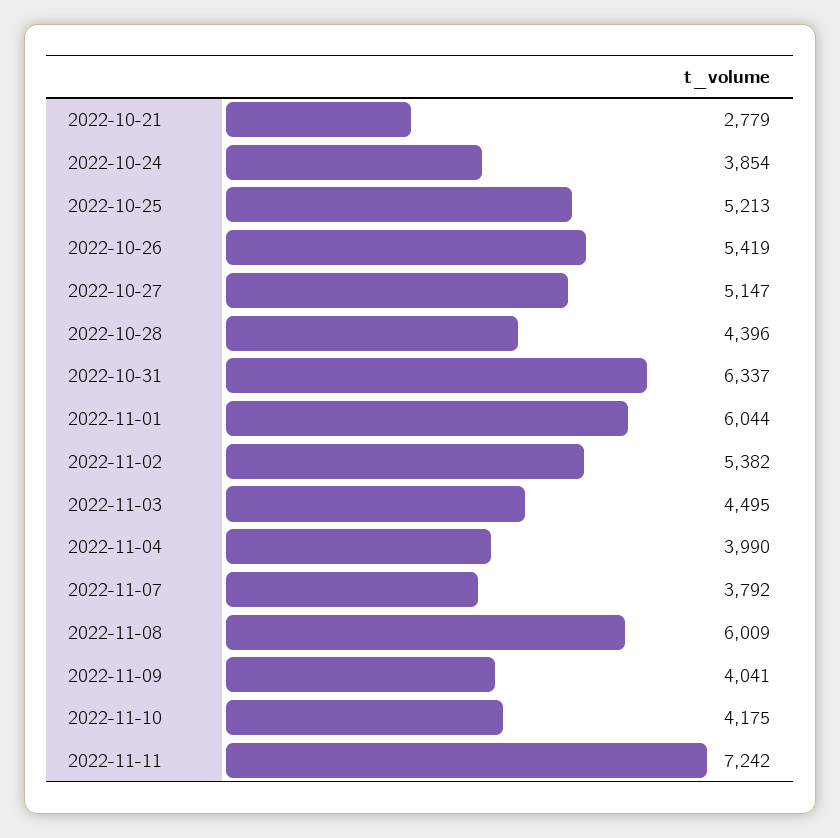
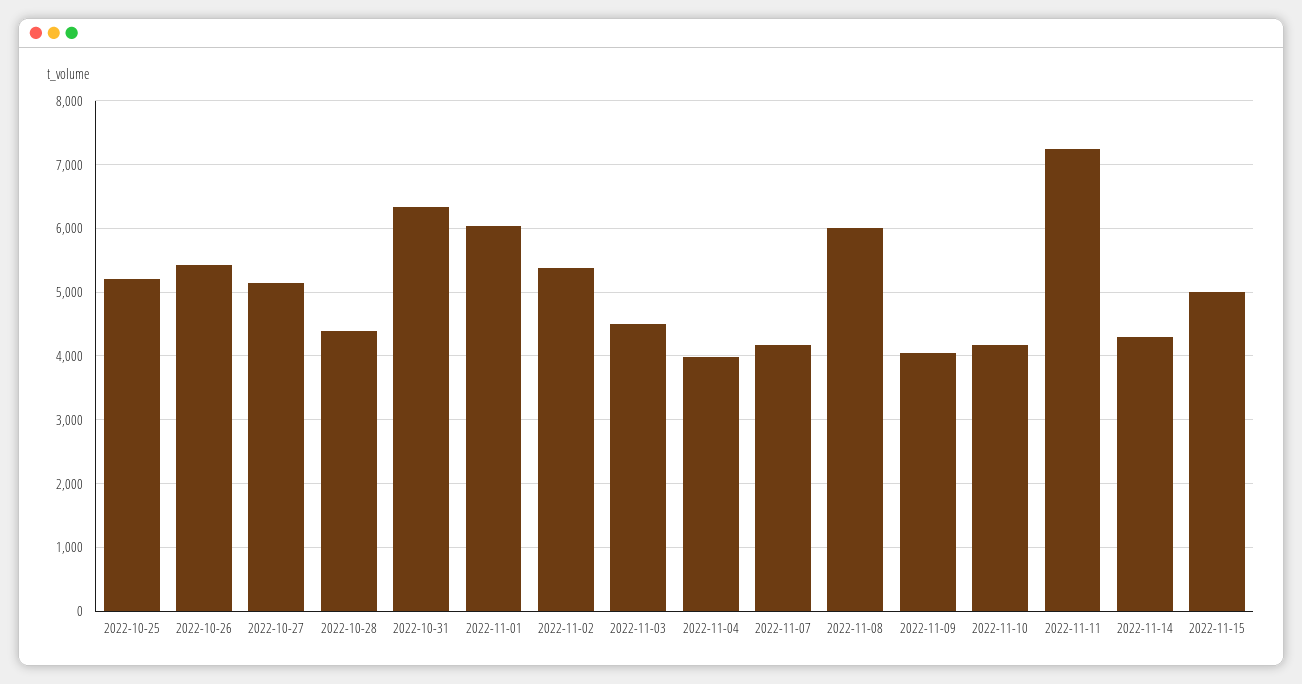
2022-10-21: 2779 -> none
2022-10-24: 3854 -> none
2022-11-07: 3792 -> 4200
2022-11-14: none -> 4300
2022-11-15: none -> 5000

